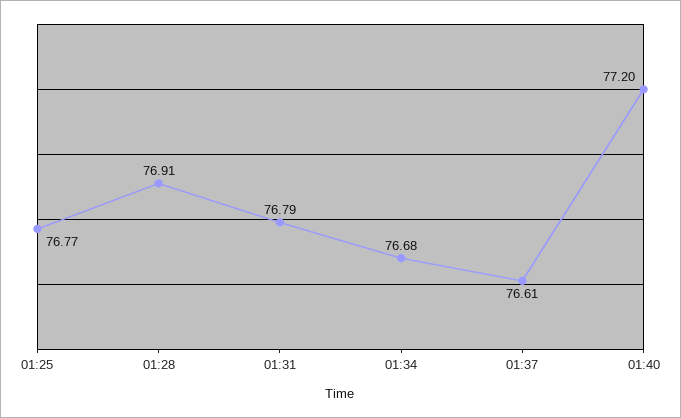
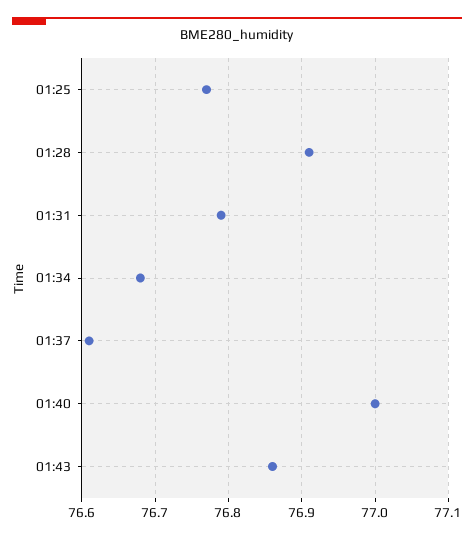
01:40: 77.2 -> 77
01:43: none -> 76.86

